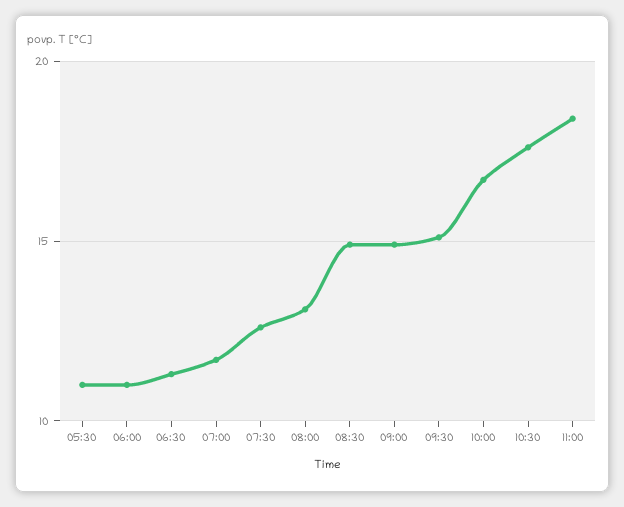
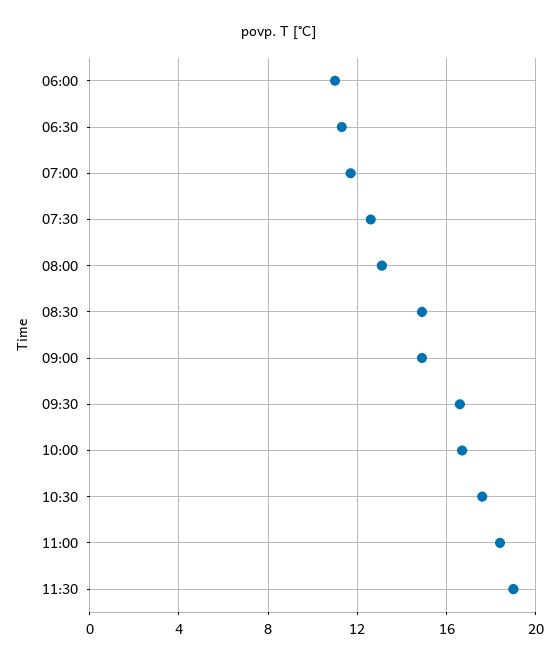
05:30: 11 -> none
09:30: 15 -> 16.5
11:30: none -> 19

